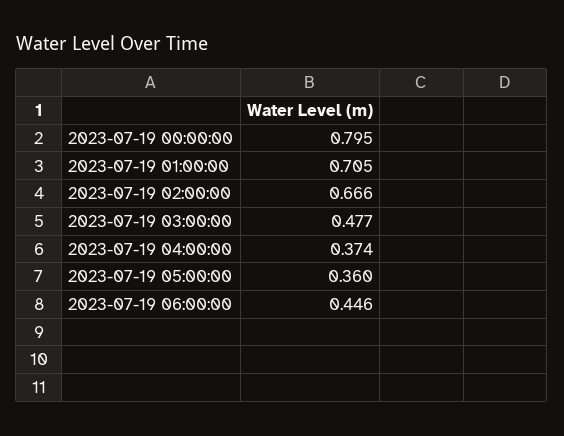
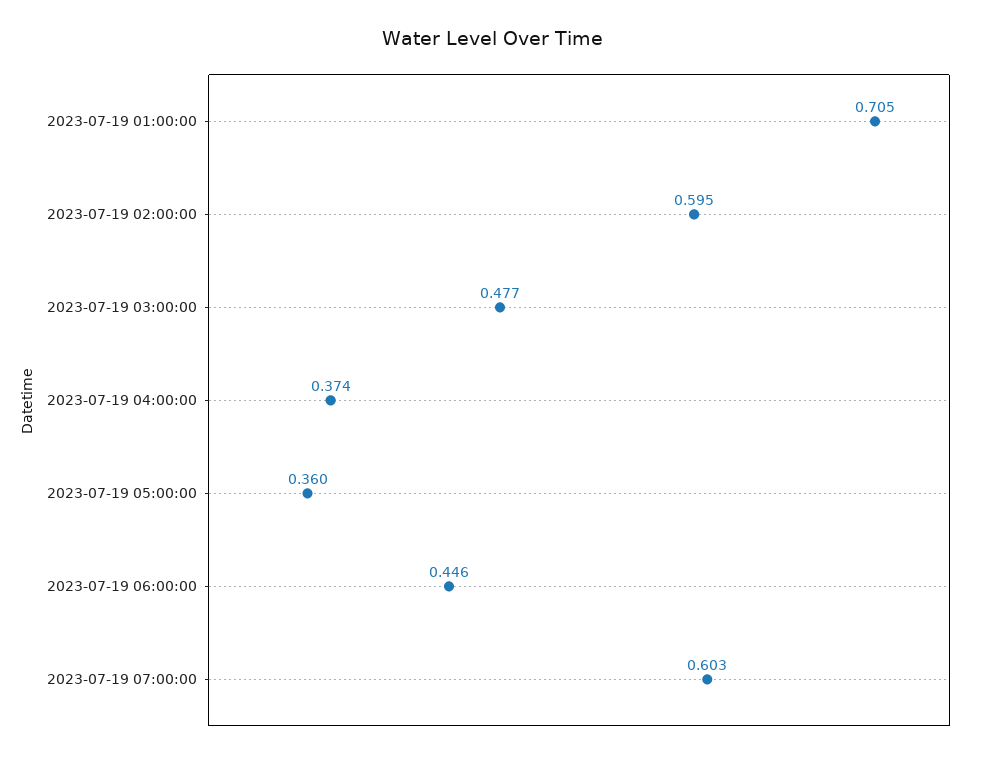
2023-07-19 00:00:00: 0.795 -> none
2023-07-19 02:00:00: 0.666 -> 0.595
2023-07-19 07:00:00: none -> 0.603

